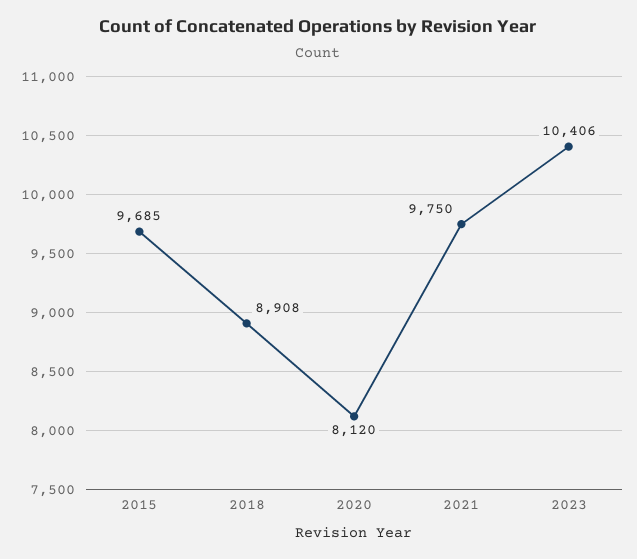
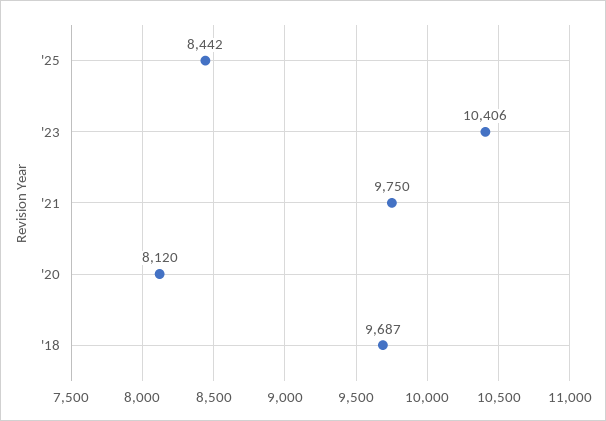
2015: 9685 -> none
2018: 8908 -> 9687
'25: none -> 8442

